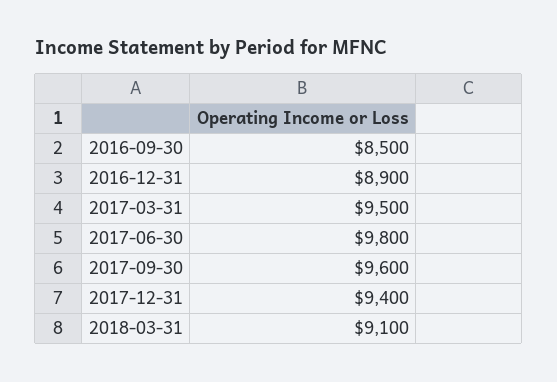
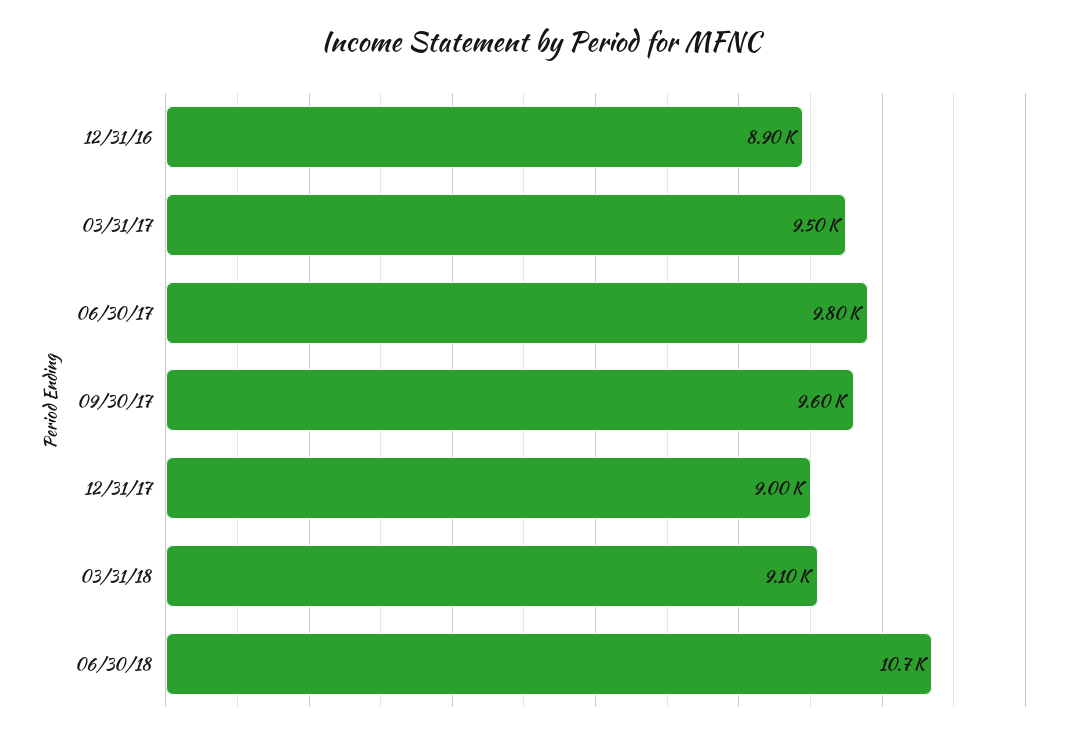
2016-09-30: 8500 -> none
2017-12-31: 9400 -> 9000
06/30/18: none -> 10700

